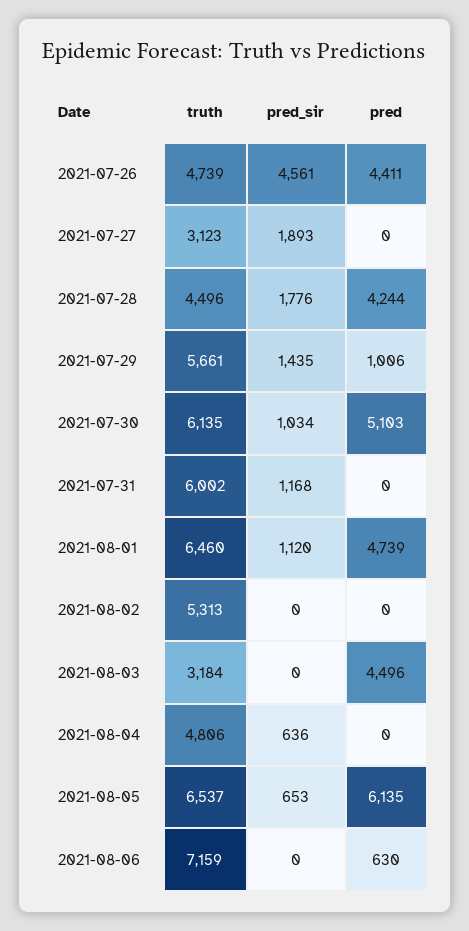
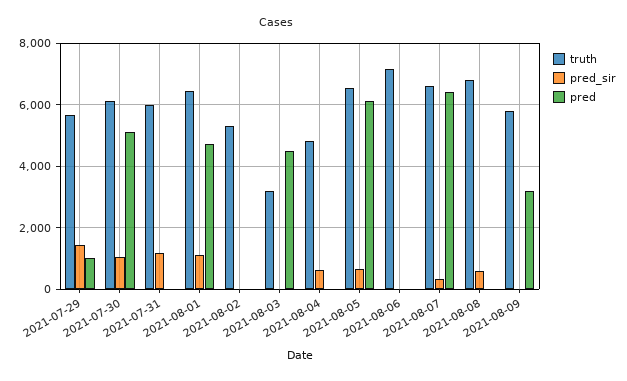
truth, 2021-07-26: 4739 -> none
pred_sir, 2021-07-26: 4561 -> none
pred, 2021-07-26: 4411 -> none
truth, 2021-07-27: 3123 -> none
pred_sir, 2021-07-27: 1893 -> none
pred, 2021-07-27: 0 -> none
truth, 2021-07-28: 4496 -> none
pred_sir, 2021-07-28: 1776 -> none
pred, 2021-07-28: 4244 -> none
pred, 2021-08-06: 630 -> 0
truth, 2021-08-07: none -> 6600
pred_sir, 2021-08-07: none -> 400
pred, 2021-08-07: none -> 6400
truth, 2021-08-08: none -> 6800
pred_sir, 2021-08-08: none -> 600
pred, 2021-08-08: none -> 0
truth, 2021-08-09: none -> 5800
pred_sir, 2021-08-09: none -> 0
pred, 2021-08-09: none -> 3200

